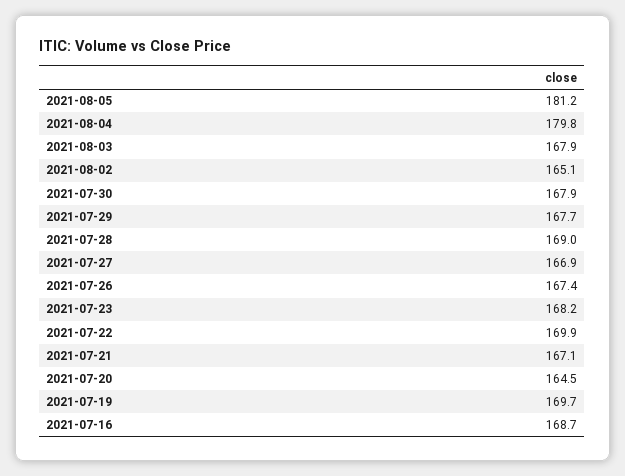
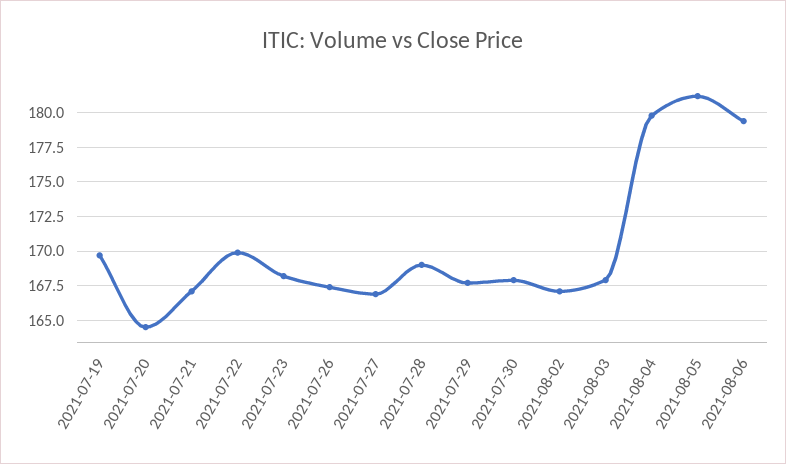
2021-08-02: 165.1 -> 167
2021-07-16: 168.7 -> none
2021-08-06: none -> 179.5

